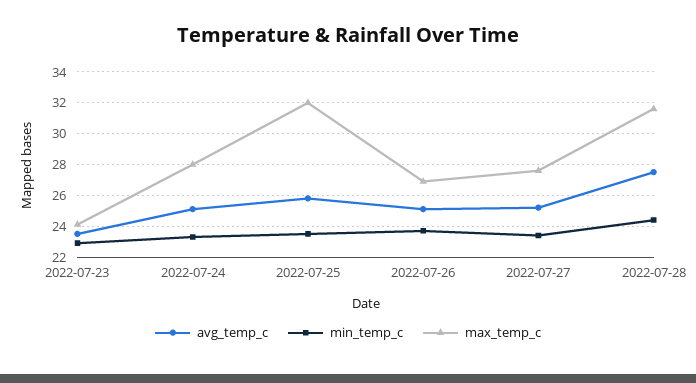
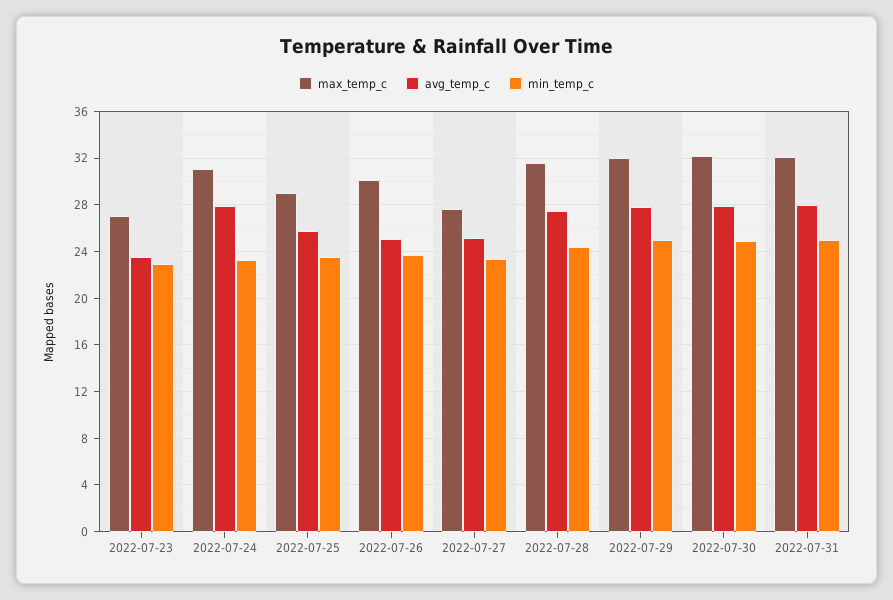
max_temp_c, 2022-07-23: 24 -> 27
avg_temp_c, 2022-07-24: 25 -> 28
max_temp_c, 2022-07-24: 28 -> 31
max_temp_c, 2022-07-25: 32 -> 29
max_temp_c, 2022-07-26: 27 -> 30
max_temp_c, 2022-07-29: none -> 32
avg_temp_c, 2022-07-29: none -> 28
min_temp_c, 2022-07-29: none -> 25
max_temp_c, 2022-07-30: none -> 32
avg_temp_c, 2022-07-30: none -> 28
min_temp_c, 2022-07-30: none -> 25
max_temp_c, 2022-07-31: none -> 32
avg_temp_c, 2022-07-31: none -> 28
min_temp_c, 2022-07-31: none -> 25

